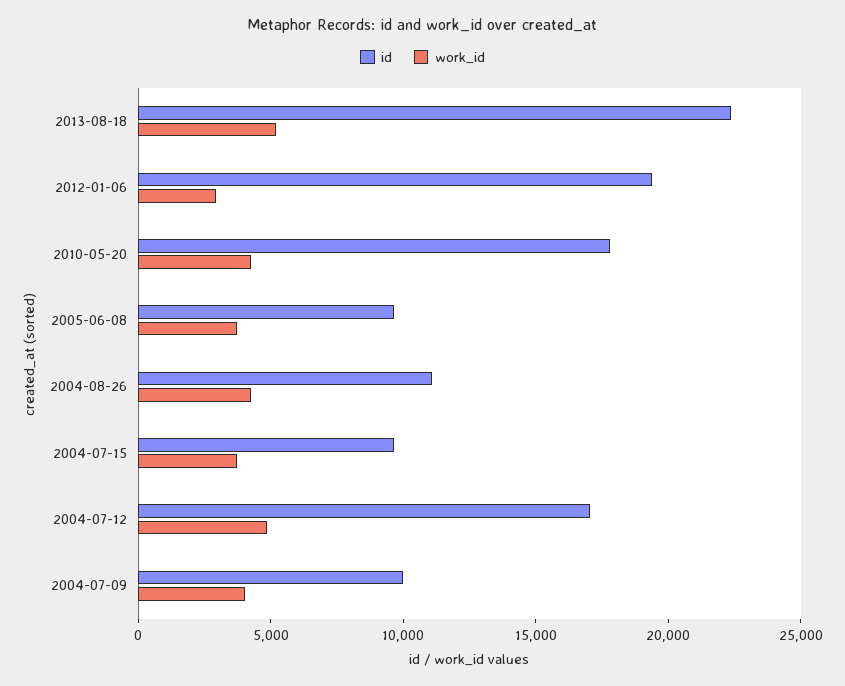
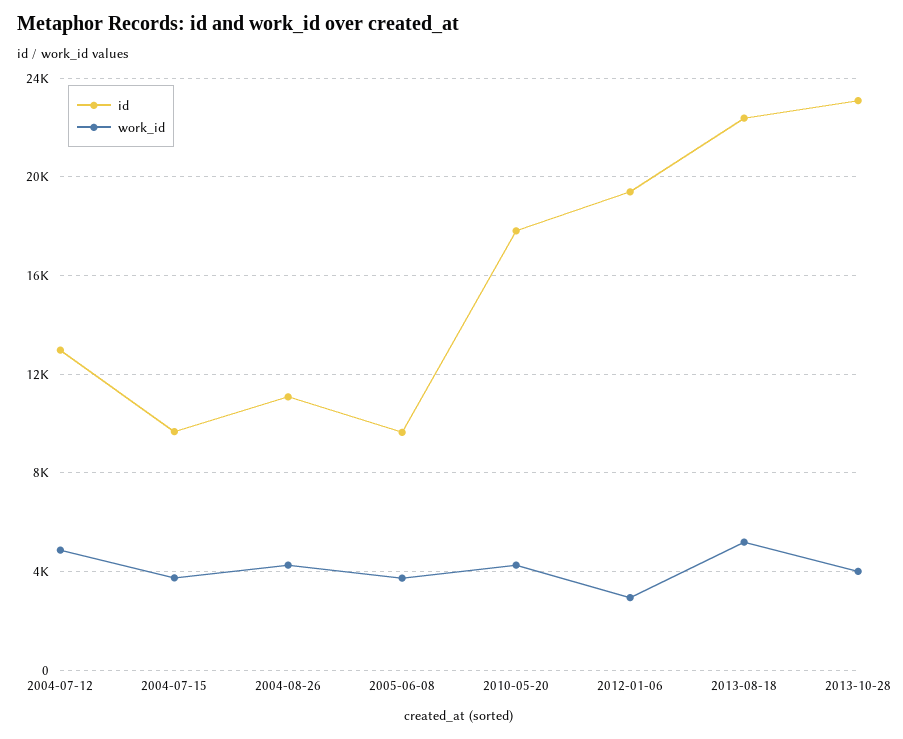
id, 2004-07-12: 17000 -> 13000
id, 2004-07-09: 10000 -> none
work_id, 2004-07-09: 4000 -> none
id, 2013-10-28: none -> 23000
work_id, 2013-10-28: none -> 4000

